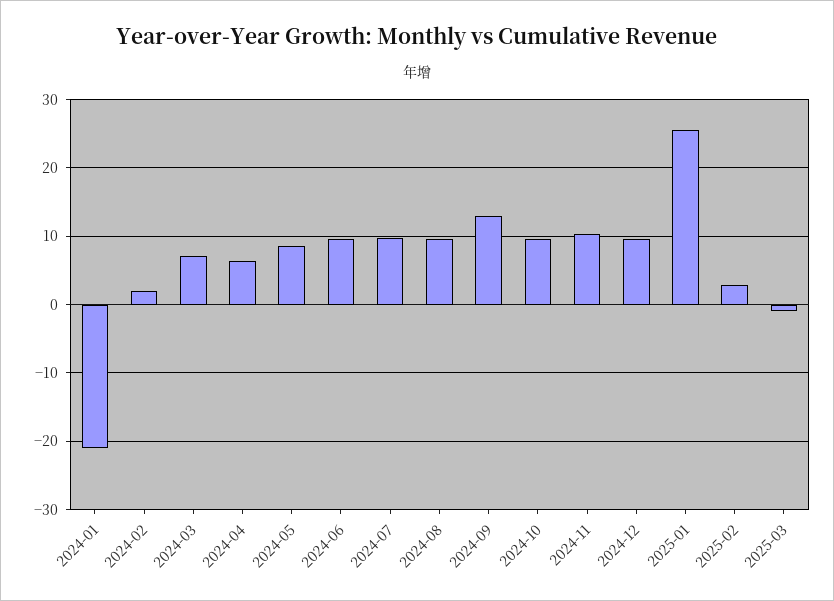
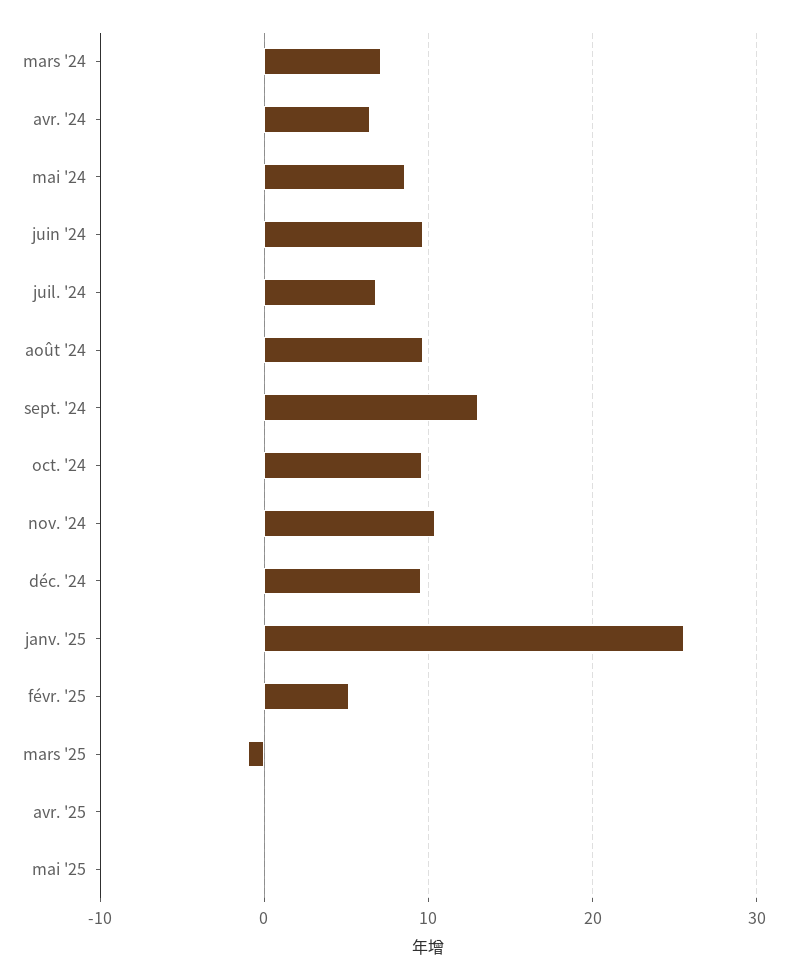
2024-01: -21 -> none
2024-02: 2 -> none
2024-07: 10 -> 7
2025-02: 3 -> 5
avr. '25: none -> 0
mai '25: none -> 0

